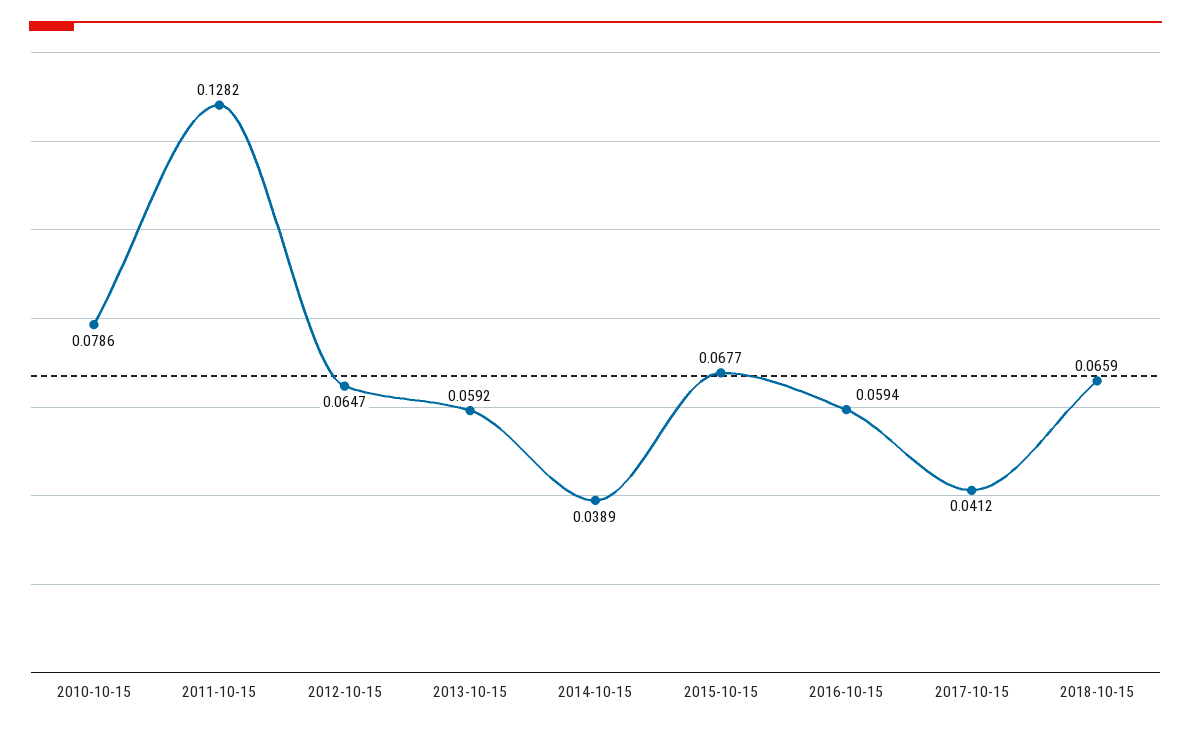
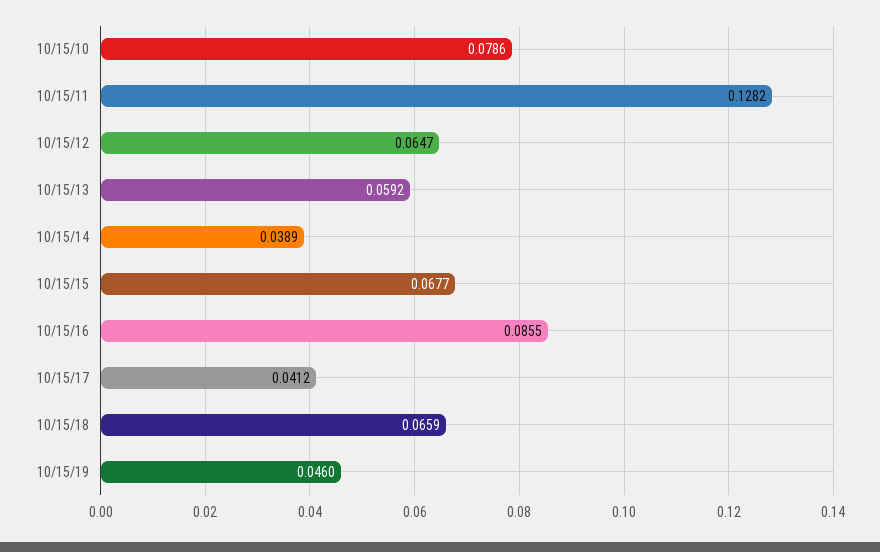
2016-10-15: 0.0594 -> 0.0855
10/15/19: none -> 0.046

